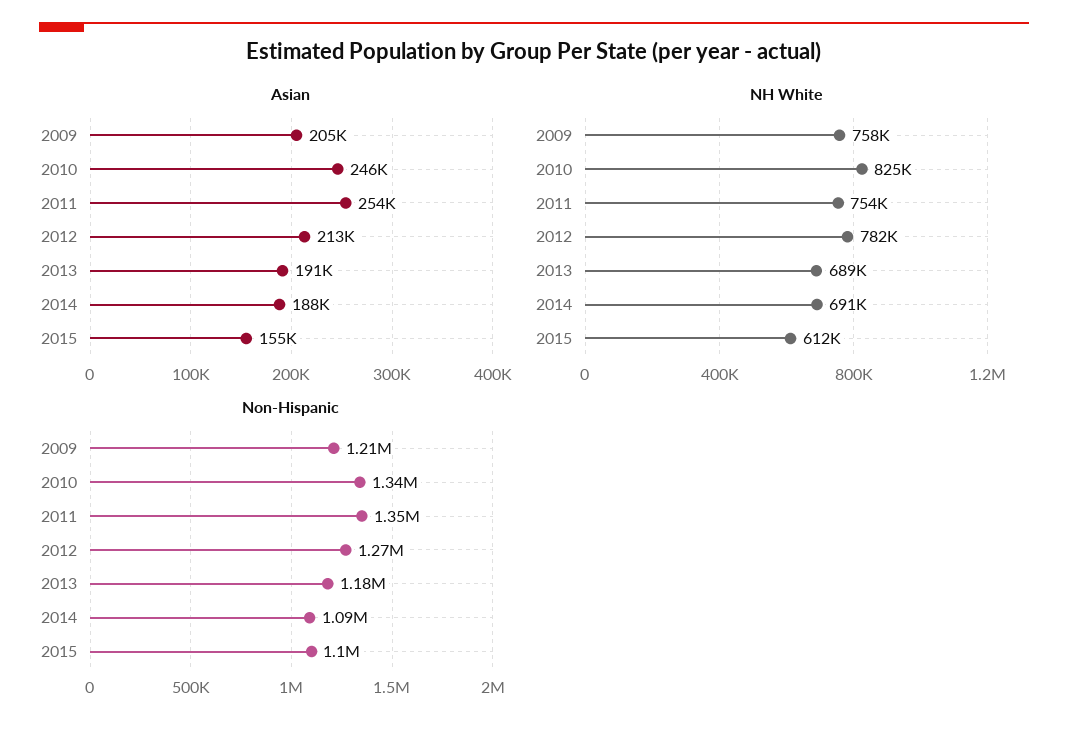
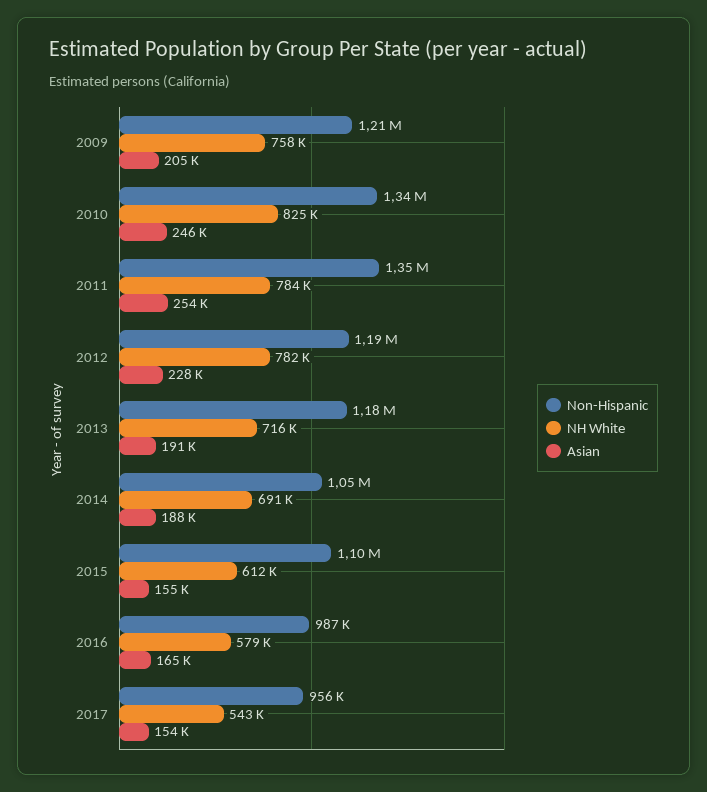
Asian, 2012: 213000 -> 228000
NH White, 2011: 754000 -> 784000
NH White, 2013: 689000 -> 716000
Non-Hispanic, 2012: 1270000 -> 1190000
Non-Hispanic, 2014: 1090000 -> 1050000
Non-Hispanic, 2016: none -> 987000
NH White, 2016: none -> 579000
Asian, 2016: none -> 165000
Non-Hispanic, 2017: none -> 956000
NH White, 2017: none -> 543000
Asian, 2017: none -> 154000

